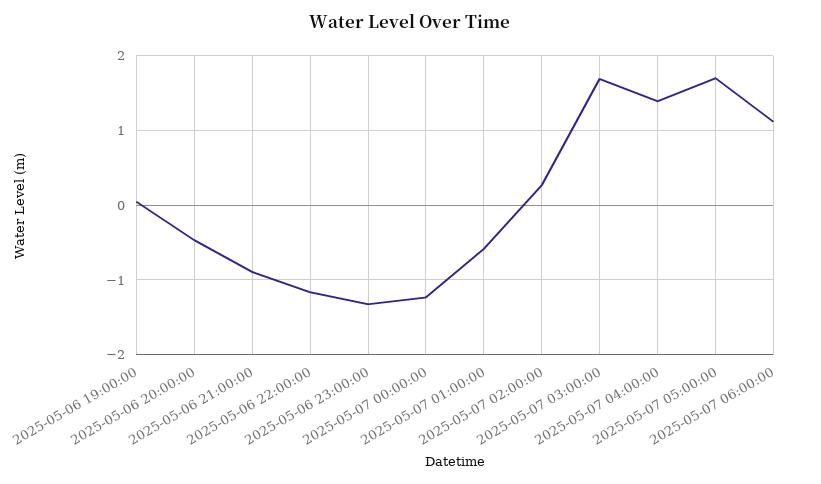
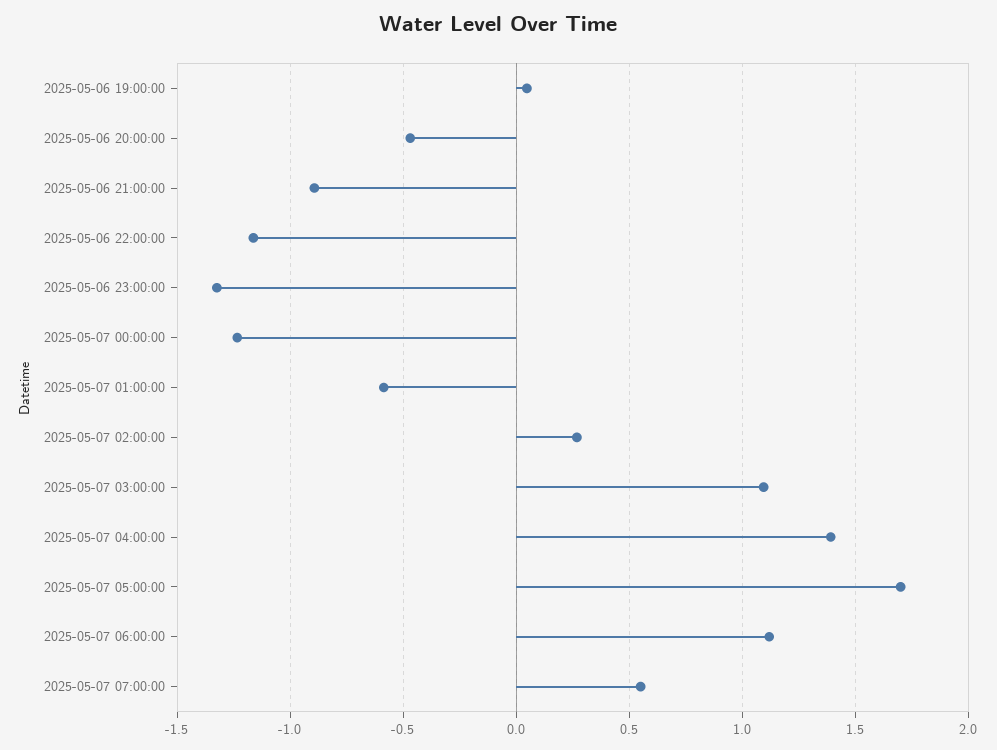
2025-05-07 03:00:00: 1.7 -> 1.1
2025-05-07 07:00:00: none -> 0.55

